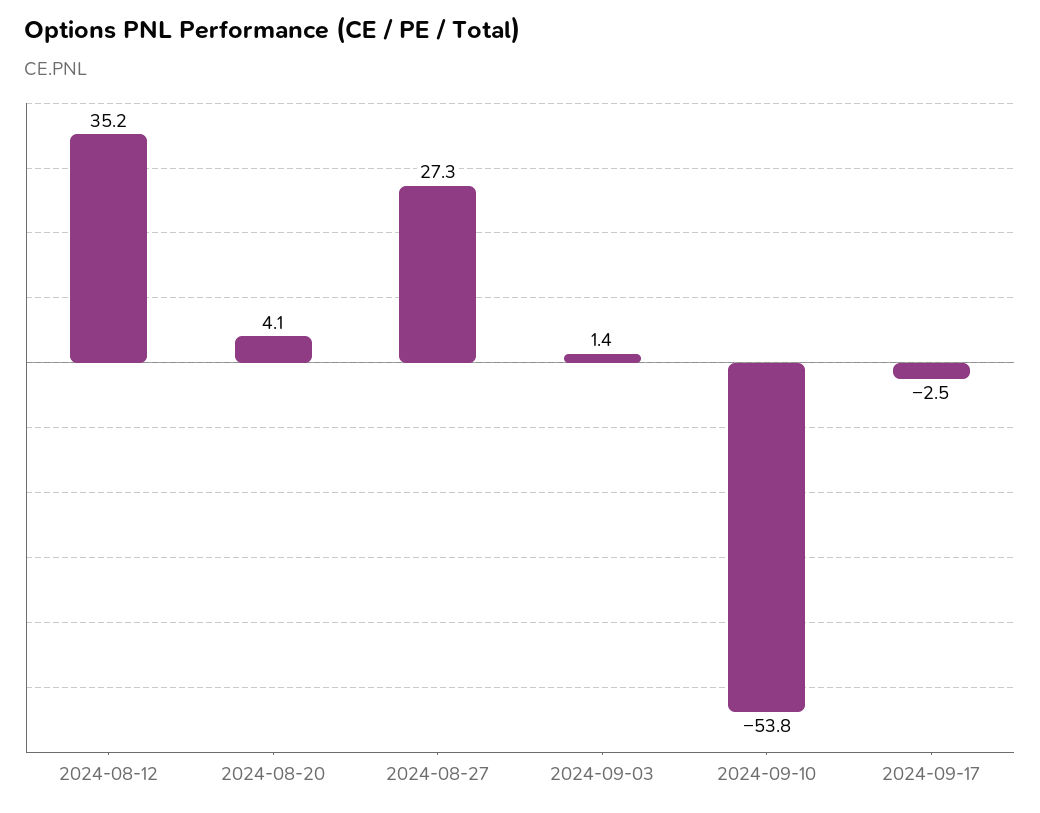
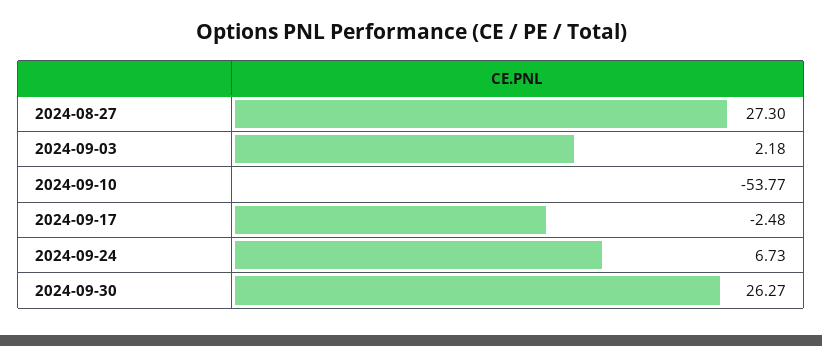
2024-08-12: 35.2 -> none
2024-08-20: 4.1 -> none
2024-09-03: 1.4 -> 2.18
2024-09-24: none -> 6.73
2024-09-30: none -> 26.27

